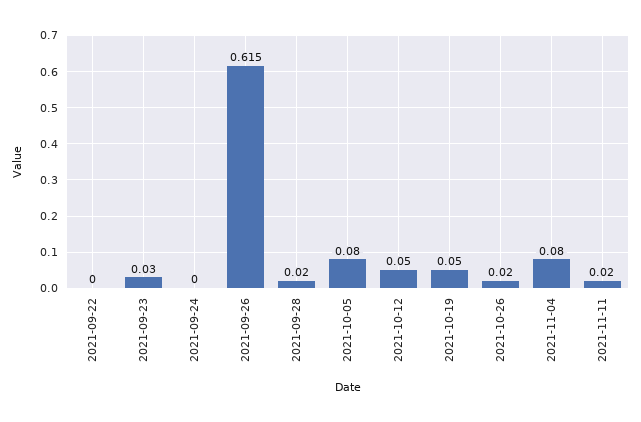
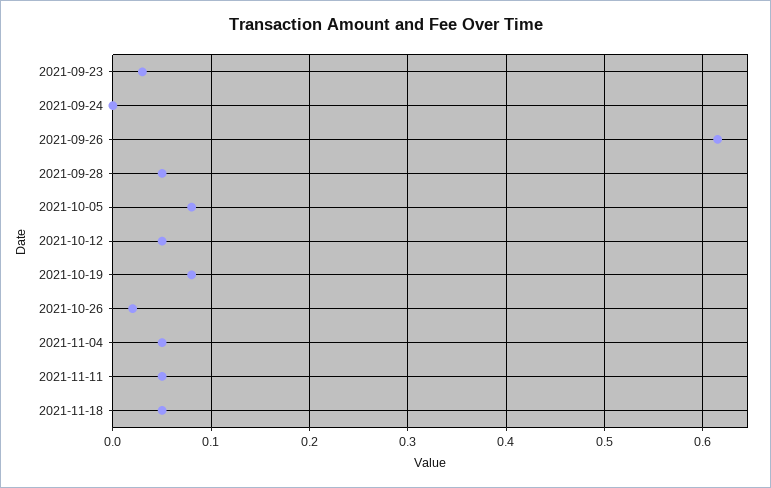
2021-09-22: 0 -> none
2021-09-28: 0.02 -> 0.05
2021-10-19: 0.05 -> 0.08
2021-11-04: 0.08 -> 0.05
2021-11-11: 0.02 -> 0.05
2021-11-18: none -> 0.05

